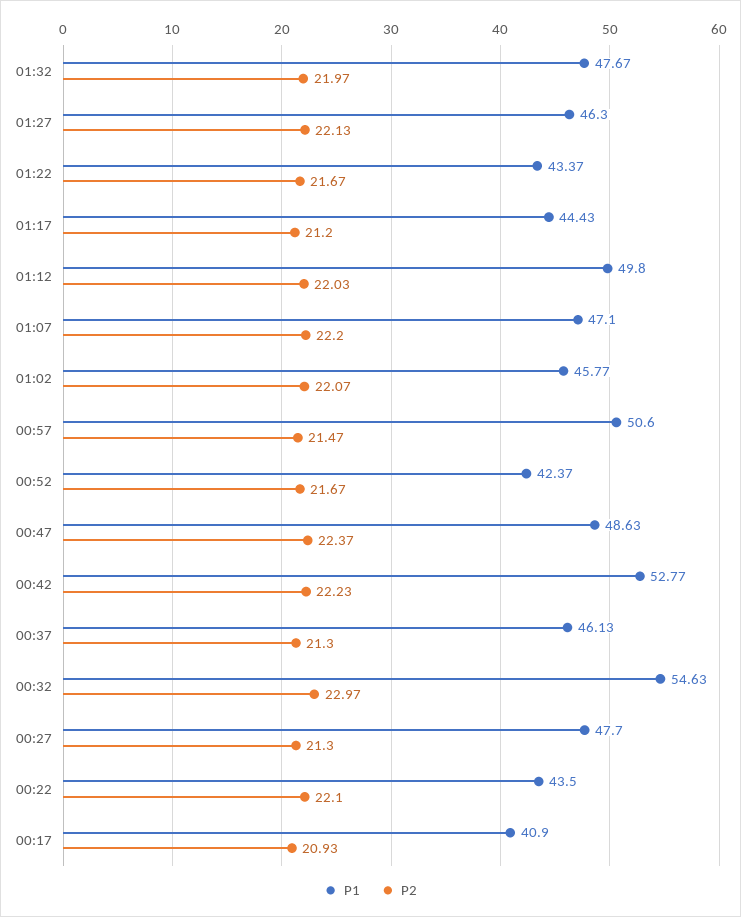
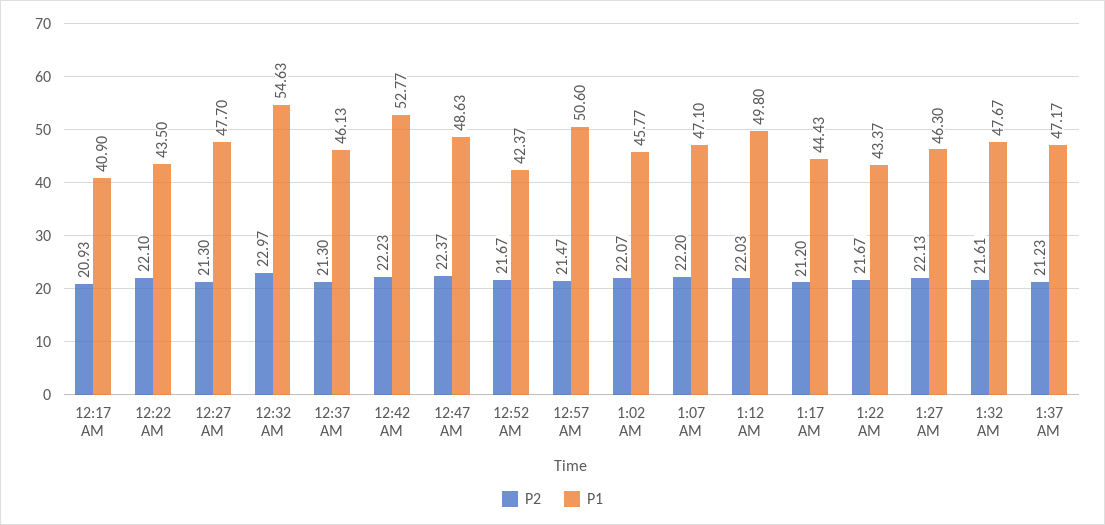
P2, 01:32: 21.97 -> 21.61
P2, 1:37 AM: none -> 21.23
P1, 1:37 AM: none -> 47.17

